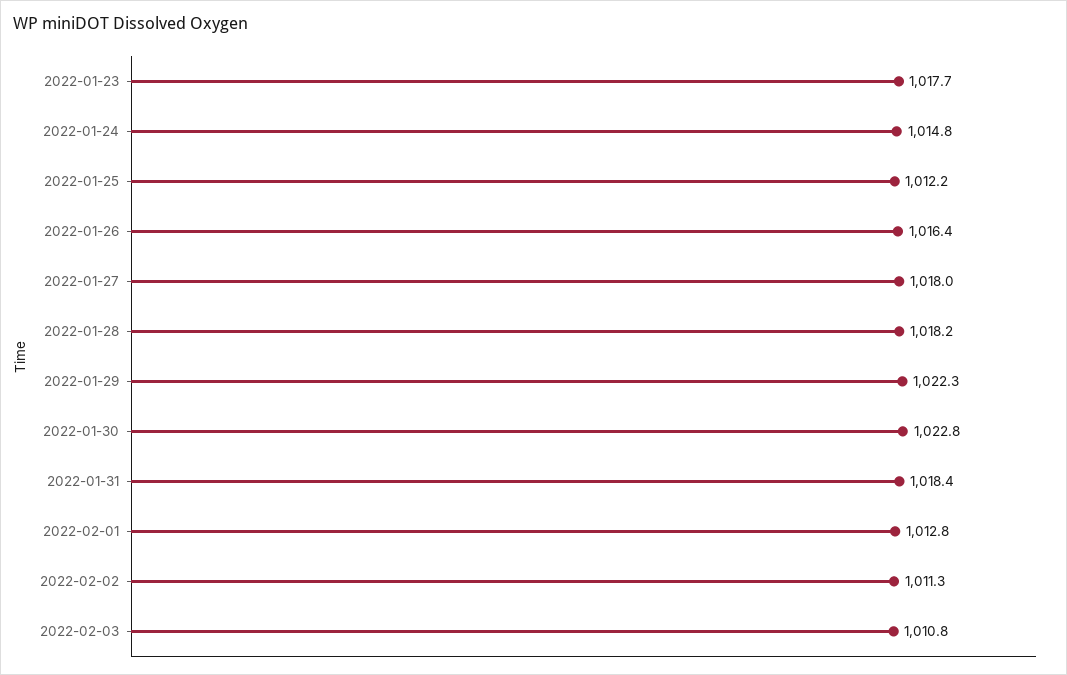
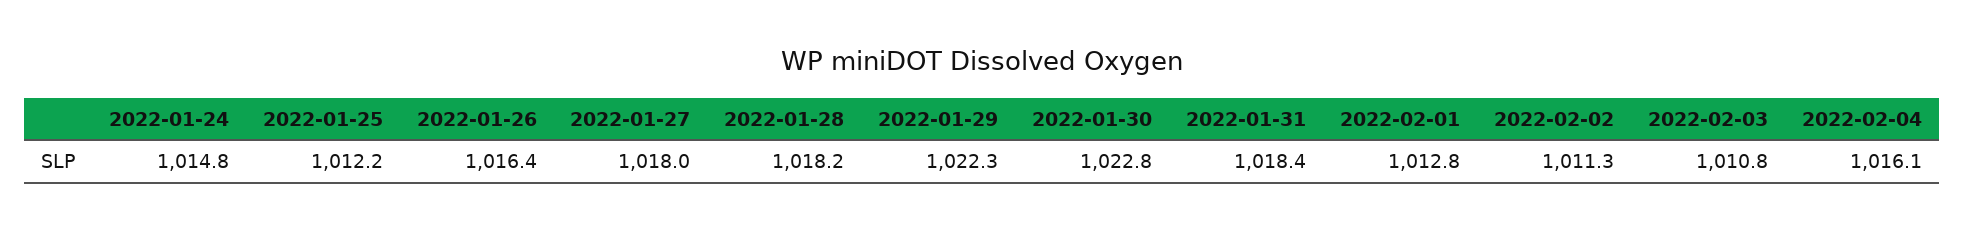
2022-01-23: 1017.7 -> none
2022-02-04: none -> 1016.1

